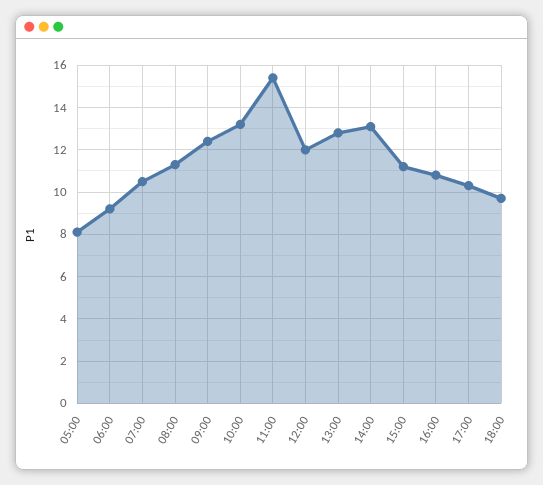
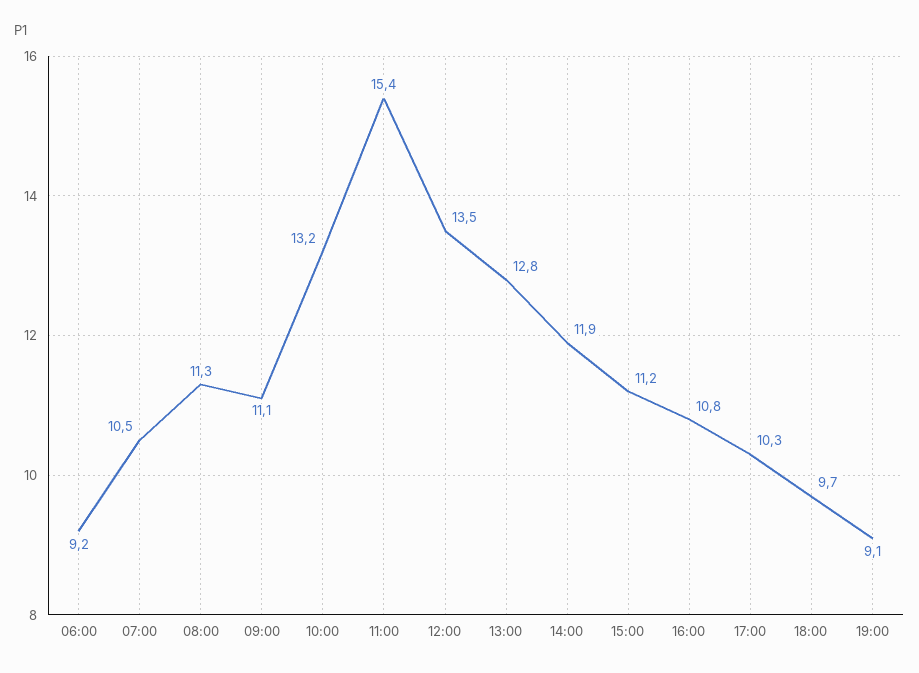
05:00: 8 -> none
09:00: 12.5 -> 11.1
12:00: 12 -> 13.5
14:00: 13 -> 11.9
19:00: none -> 9.1

